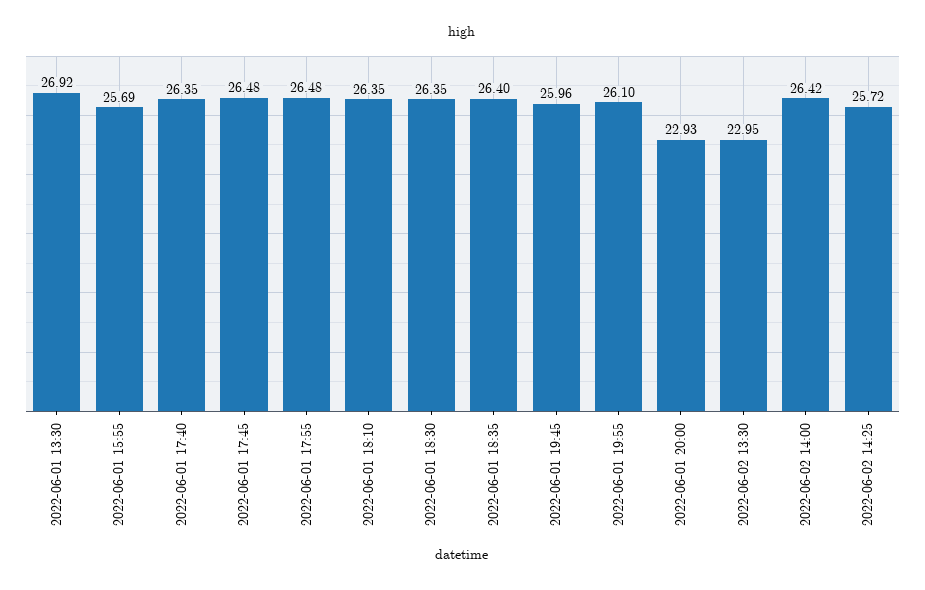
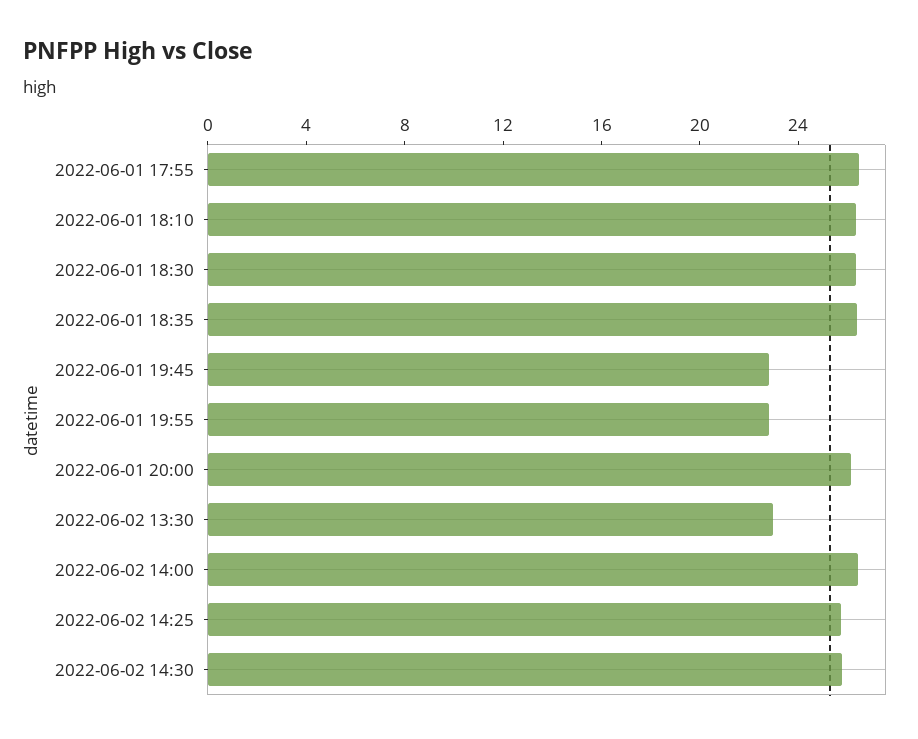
2022-06-01 13:30: 26.92 -> none
2022-06-01 15:55: 25.69 -> none
2022-06-01 17:40: 26.35 -> none
2022-06-01 17:45: 26.48 -> none
2022-06-01 19:45: 25.96 -> 23
2022-06-01 19:55: 26.1 -> 23
2022-06-01 20:00: 22.93 -> 26
2022-06-02 14:30: none -> 26

